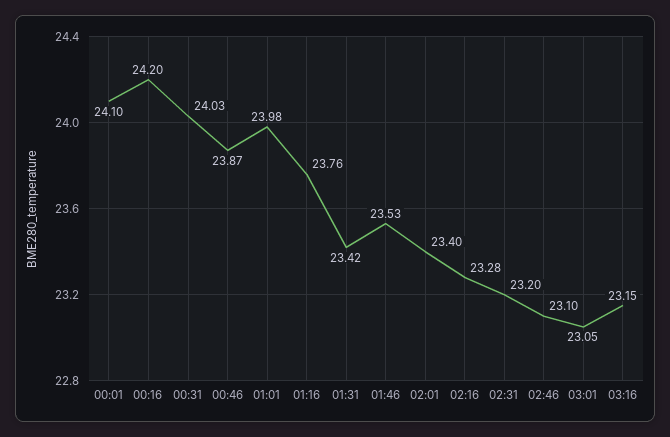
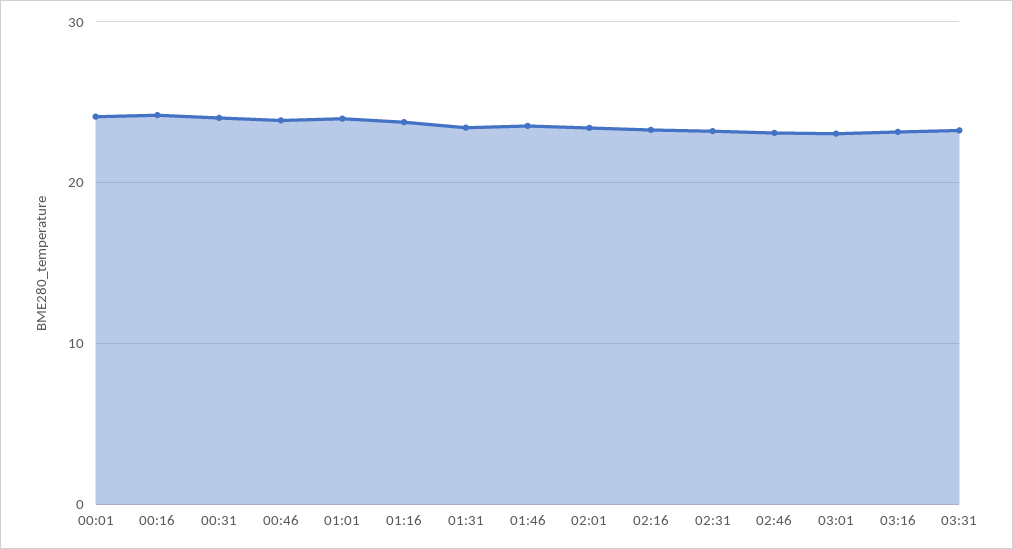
03:31: none -> 23

